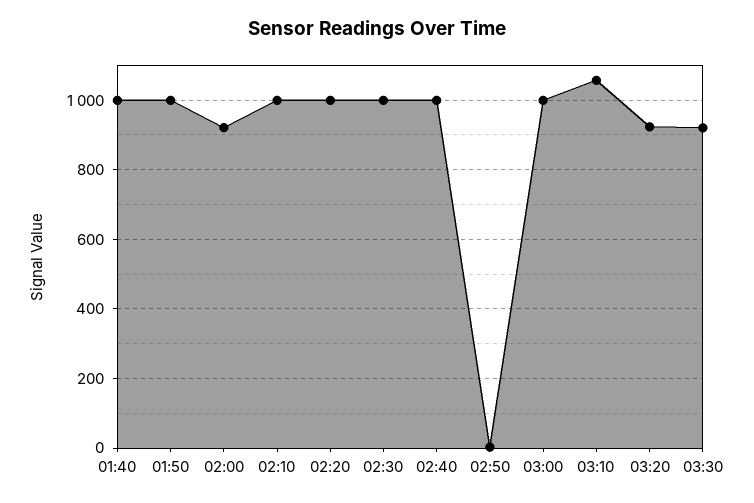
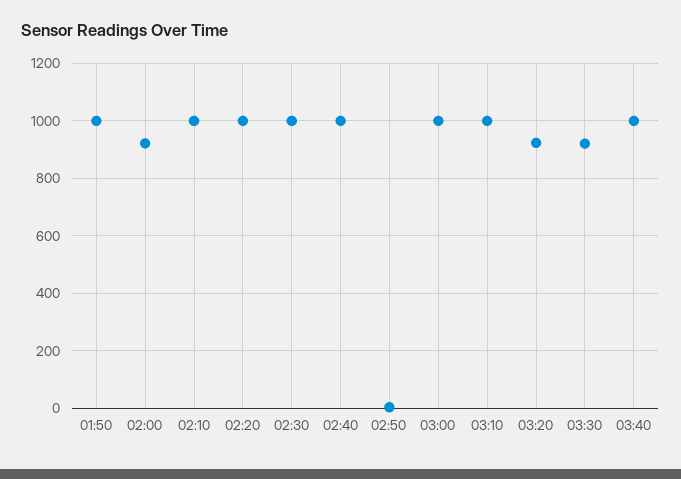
01:40: 1000 -> none
03:10: 1060 -> 1000
03:40: none -> 1000

